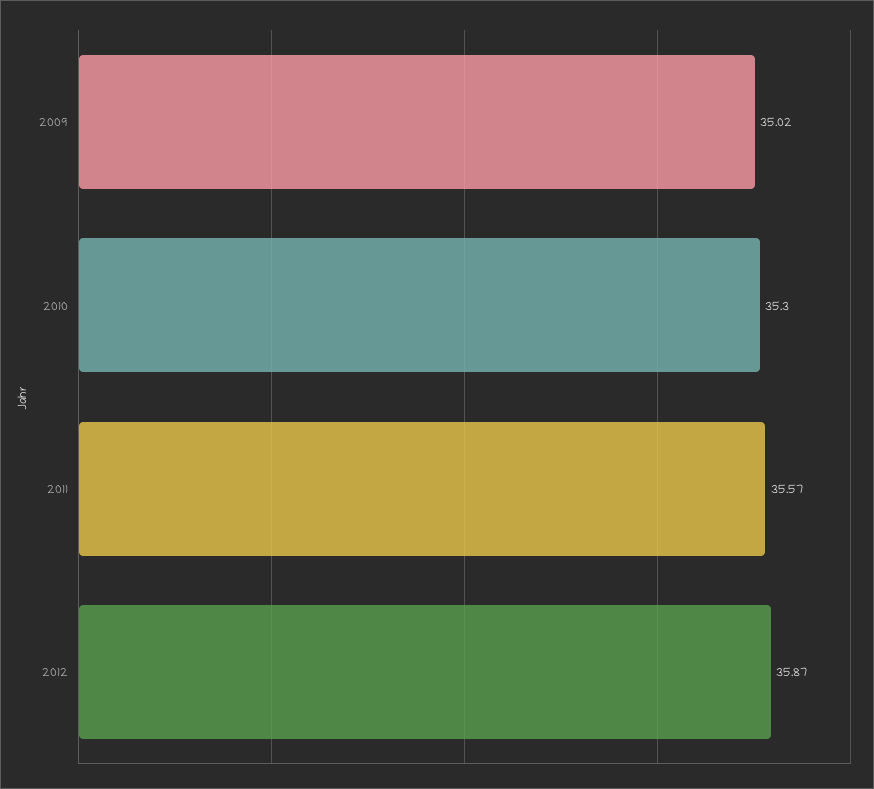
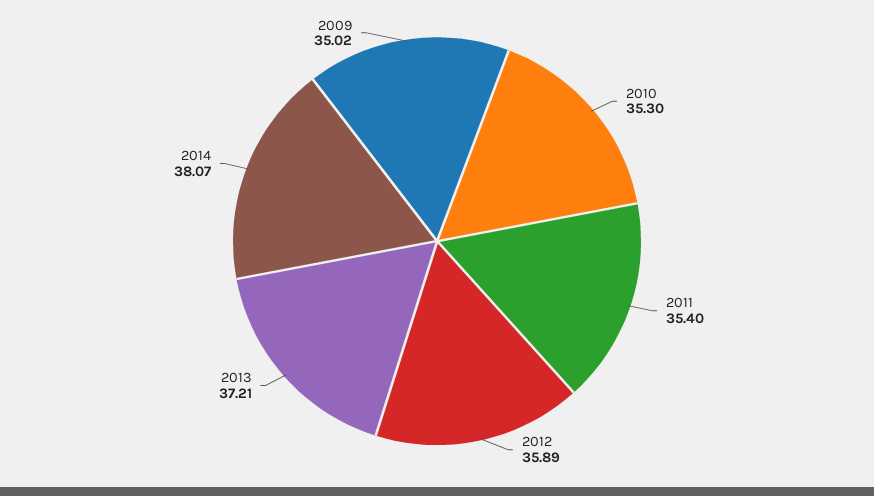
2011: 35.57 -> 35.4
2012: 35.87 -> 35.89
2013: none -> 37.21
2014: none -> 38.07

